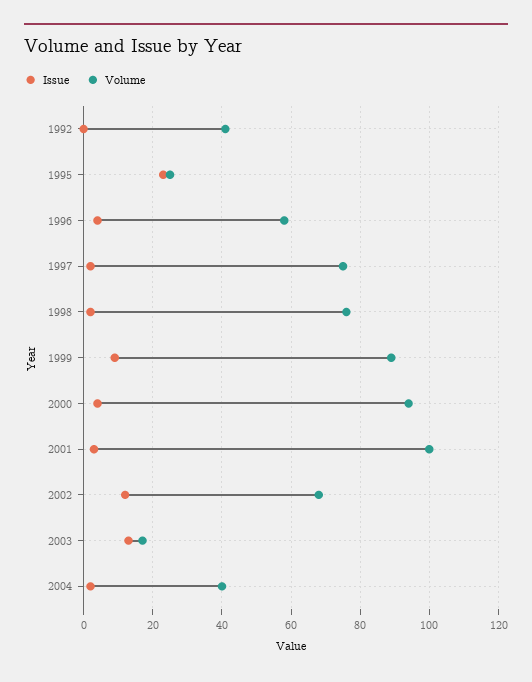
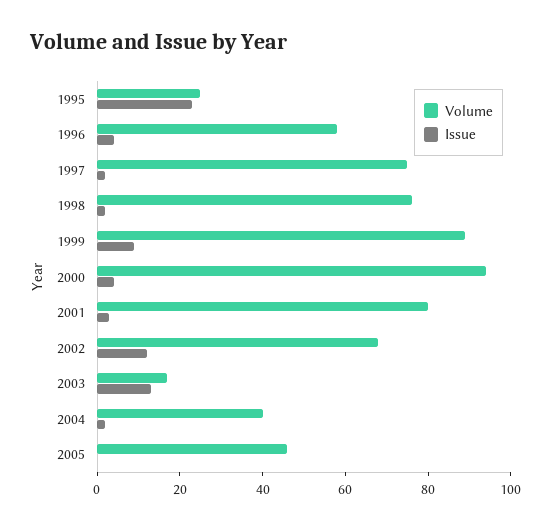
Issue, 1992: 0 -> none
Volume, 1992: 40 -> none
Volume, 2001: 100 -> 80
Volume, 2005: none -> 45
Issue, 2005: none -> 0

